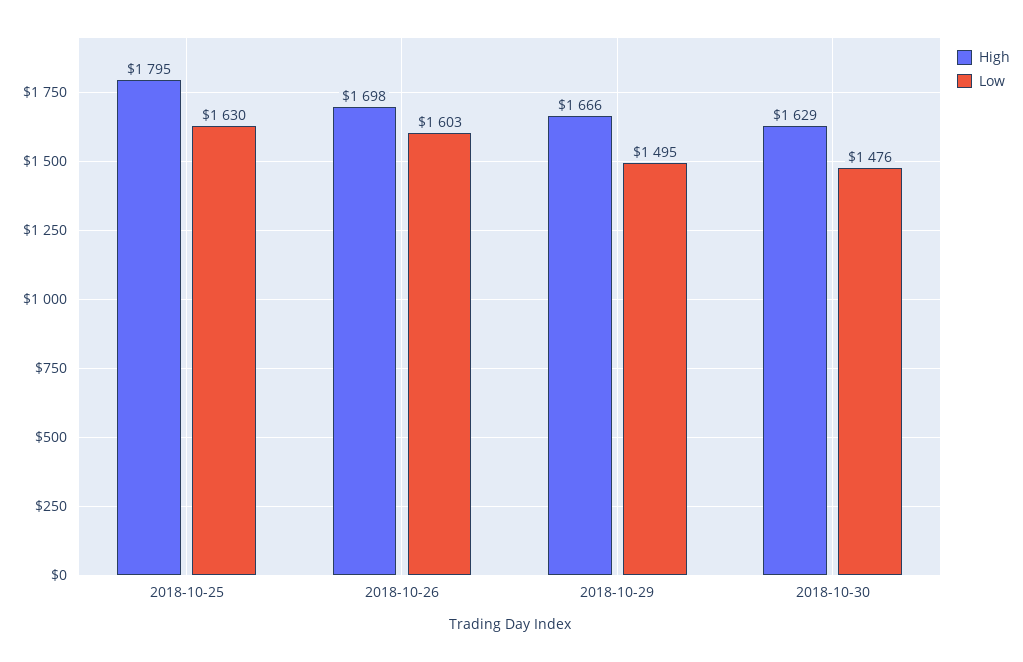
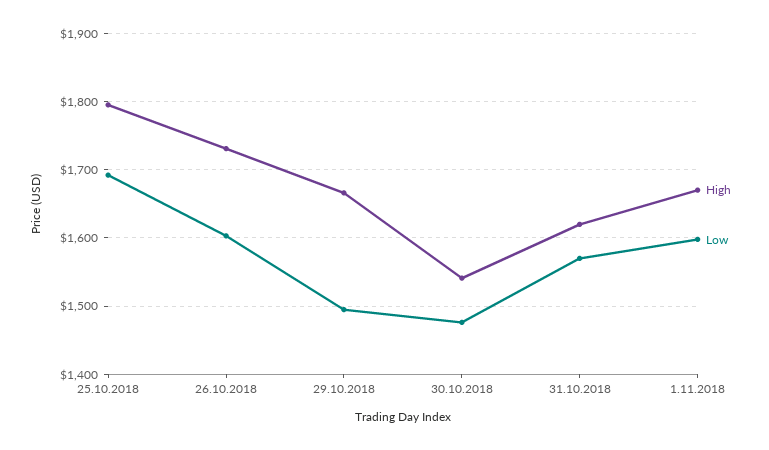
Low, 2018-10-25: 1630 -> 1690
High, 2018-10-26: 1698 -> 1730
High, 2018-10-30: 1629 -> 1540
High, 31.10.2018: none -> 1620
Low, 31.10.2018: none -> 1570
High, 1.11.2018: none -> 1670
Low, 1.11.2018: none -> 1600

